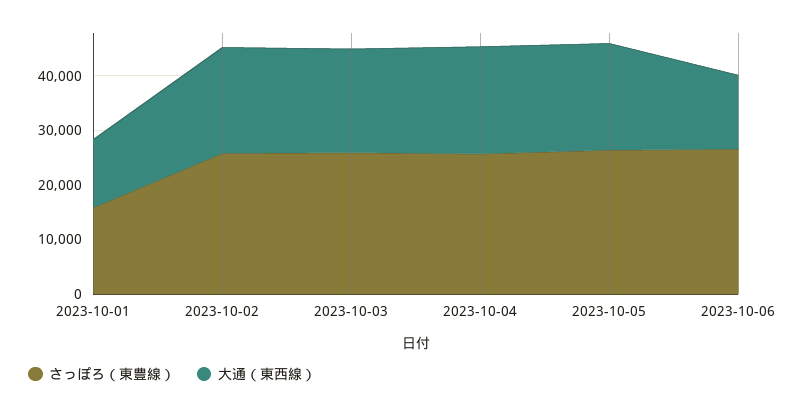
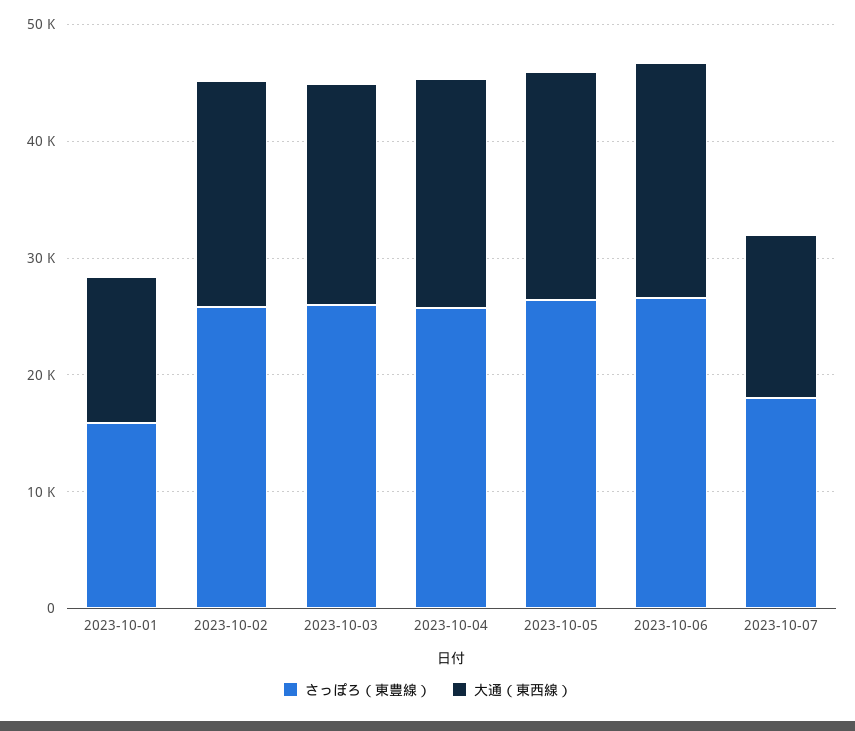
大通（東西線）, 2023-10-06: 14000 -> 20000
さっぽろ（東豊線）, 2023-10-07: none -> 18000
大通（東西線）, 2023-10-07: none -> 14000

